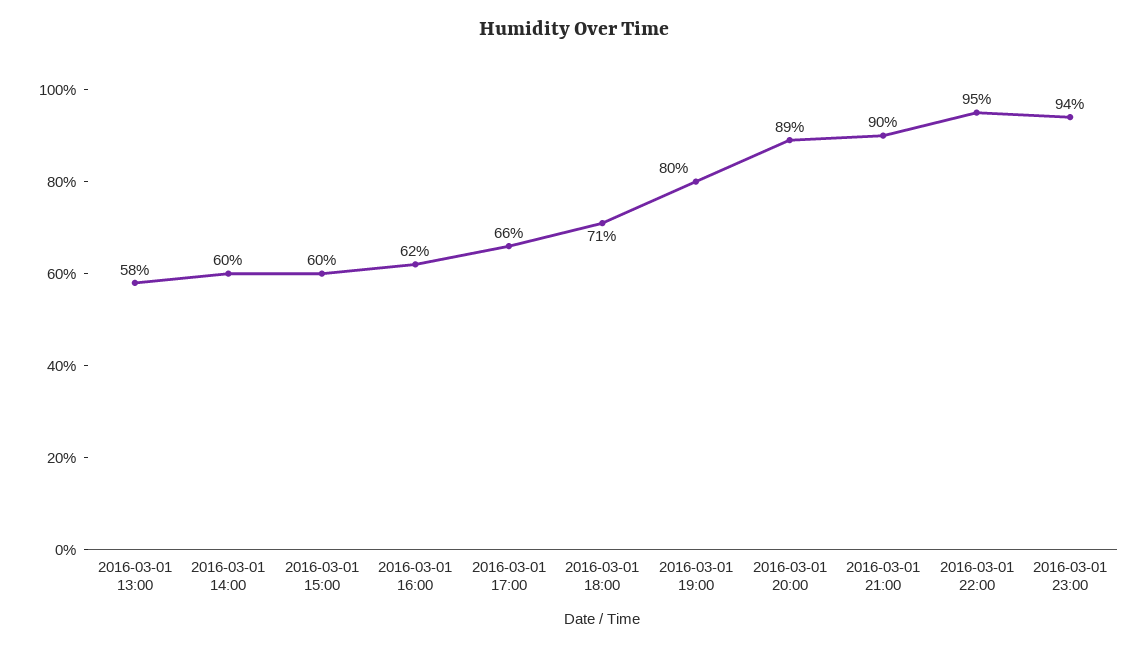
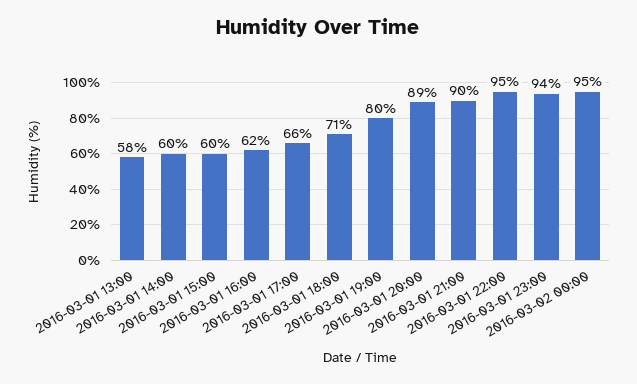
2016-03-02 00:00: none -> 95

